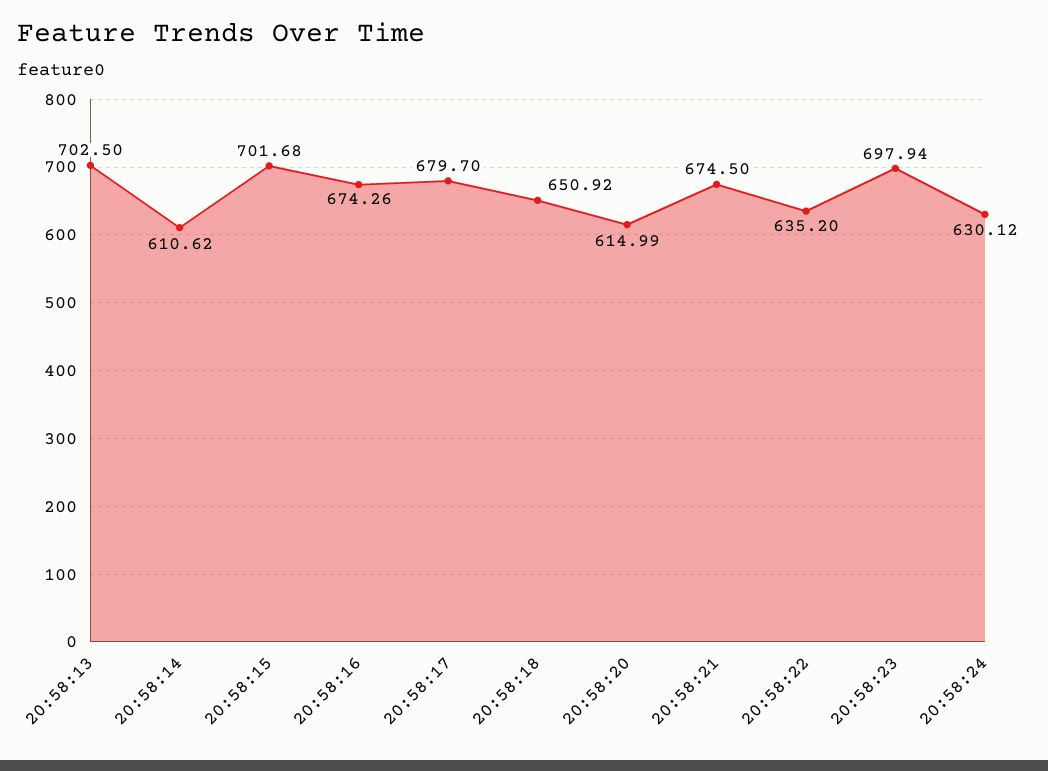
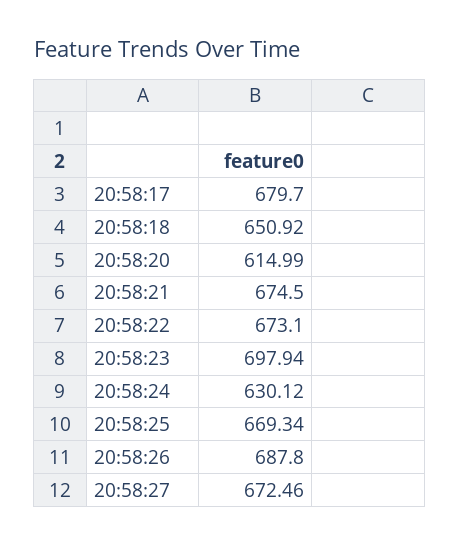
20:58:13: 702.5 -> none
20:58:14: 610.62 -> none
20:58:15: 701.68 -> none
20:58:16: 674.26 -> none
20:58:22: 635.2 -> 673.1
20:58:25: none -> 669.34
20:58:26: none -> 687.8
20:58:27: none -> 672.46

